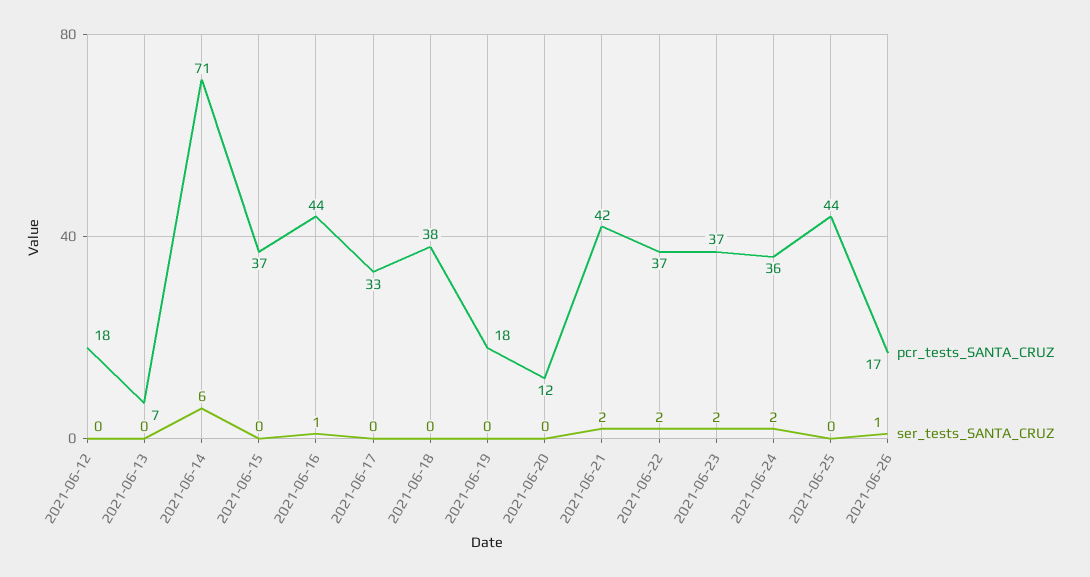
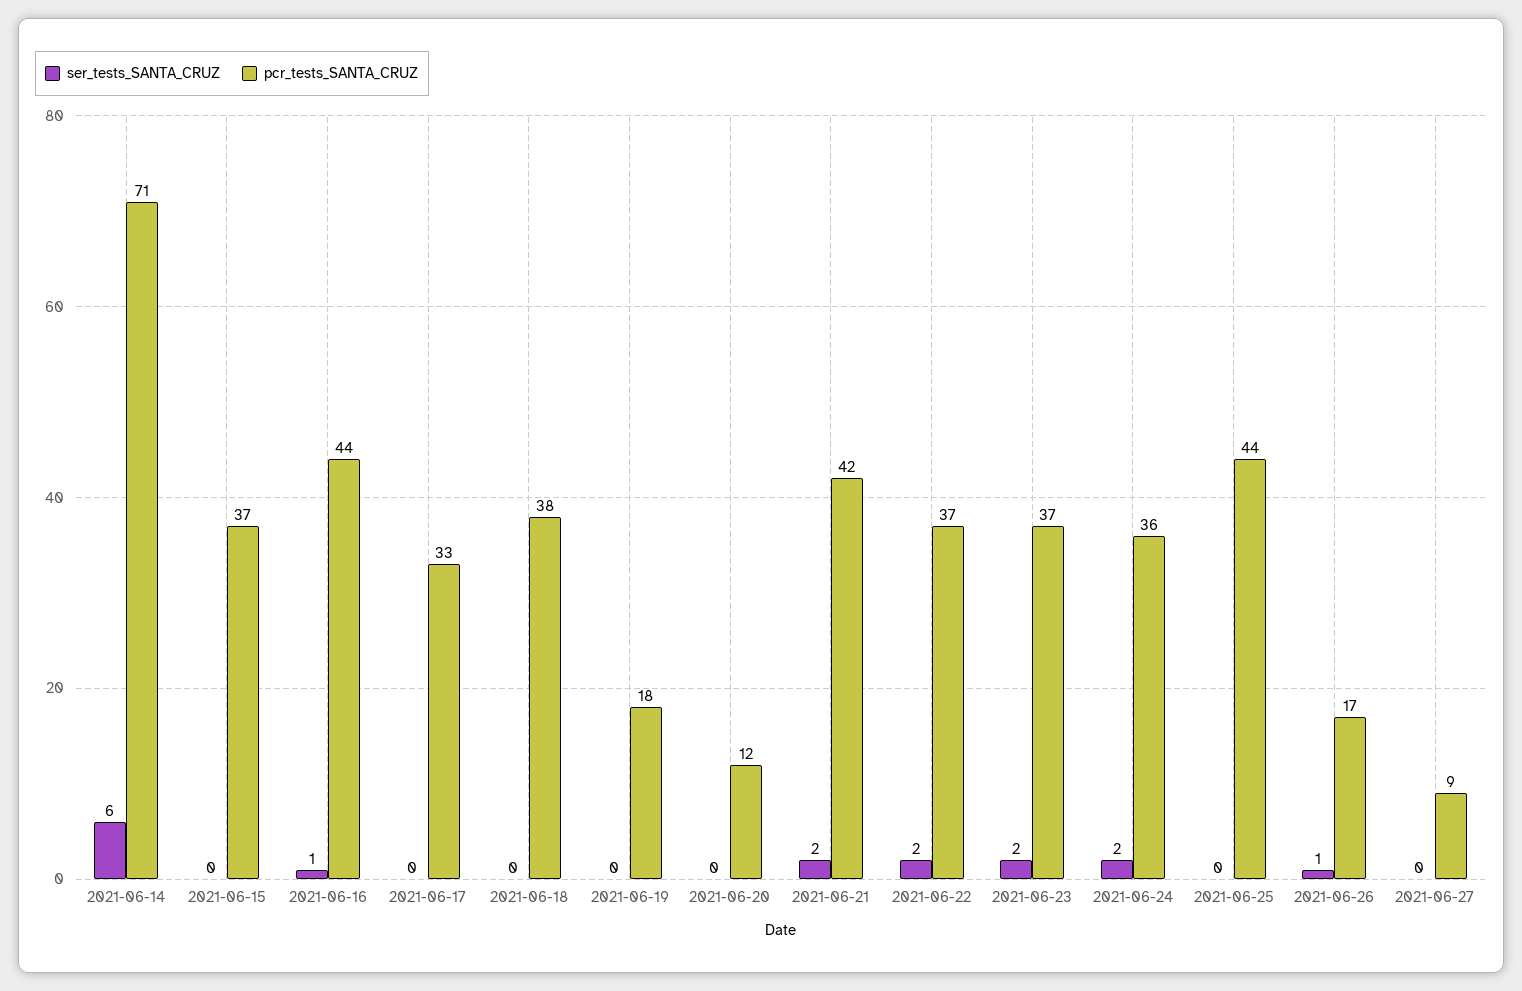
pcr_tests_SANTA_CRUZ, 2021-06-12: 18 -> none
ser_tests_SANTA_CRUZ, 2021-06-12: 0 -> none
pcr_tests_SANTA_CRUZ, 2021-06-13: 7 -> none
ser_tests_SANTA_CRUZ, 2021-06-13: 0 -> none
ser_tests_SANTA_CRUZ, 2021-06-27: none -> 0
pcr_tests_SANTA_CRUZ, 2021-06-27: none -> 9

